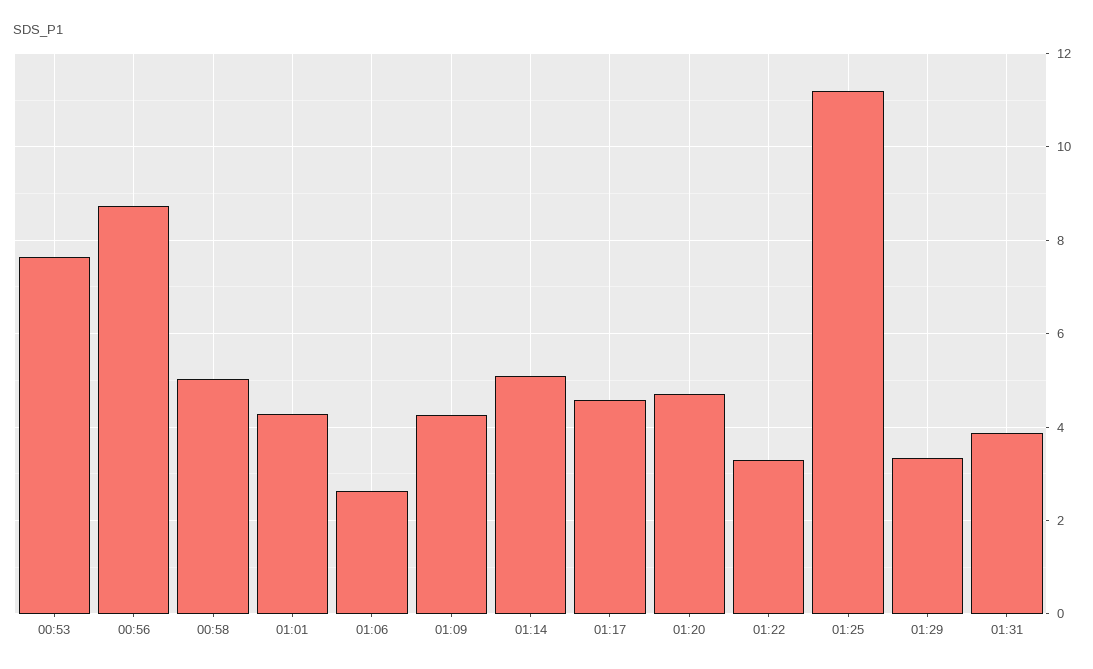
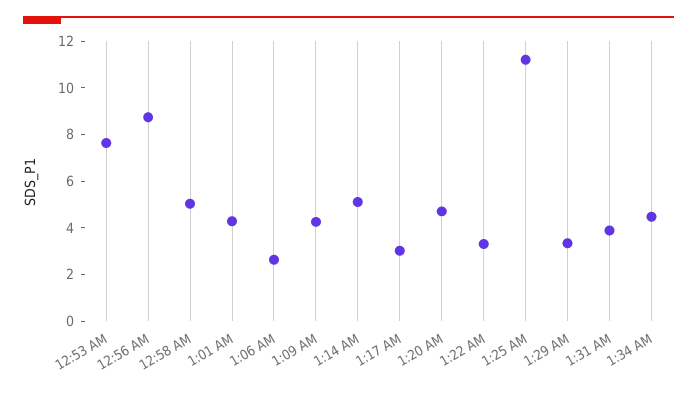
01:17: 4.6 -> 3
1:34 AM: none -> 4.5

